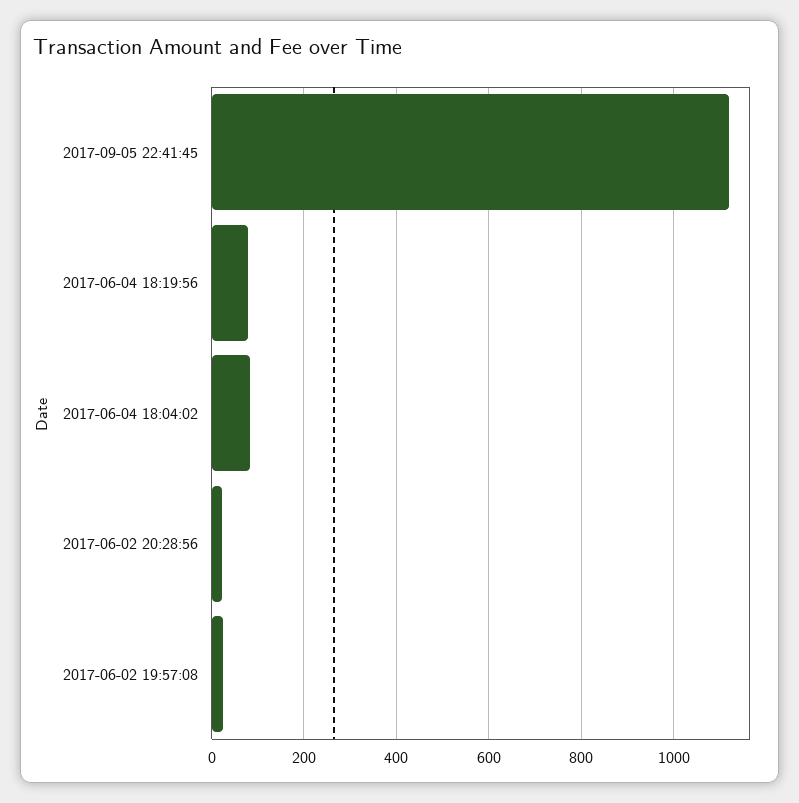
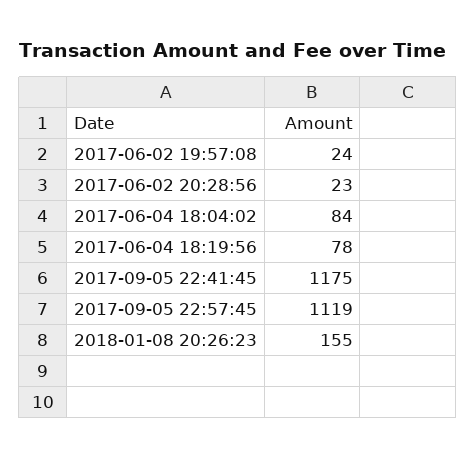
2017-09-05 22:41:45: 1120 -> 1175
2017-09-05 22:57:45: none -> 1119
2018-01-08 20:26:23: none -> 155

